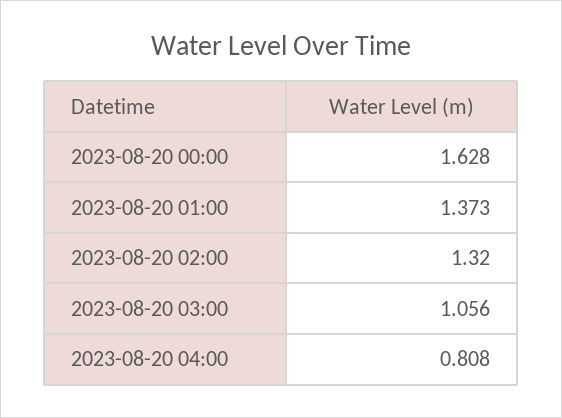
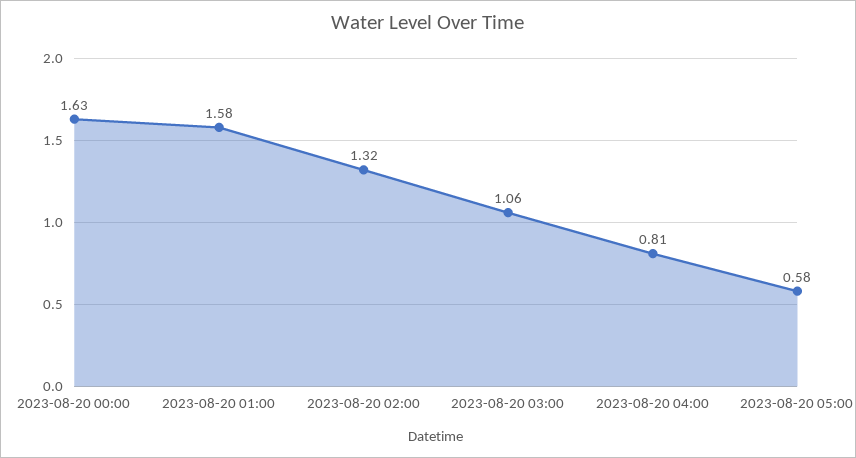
2023-08-20 01:00: 1.373 -> 1.58
2023-08-20 05:00: none -> 0.58

